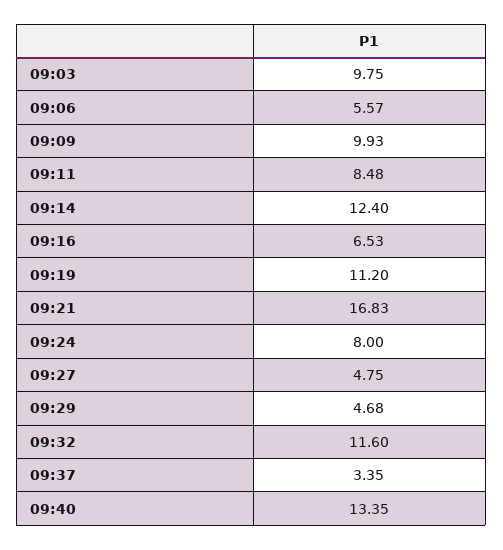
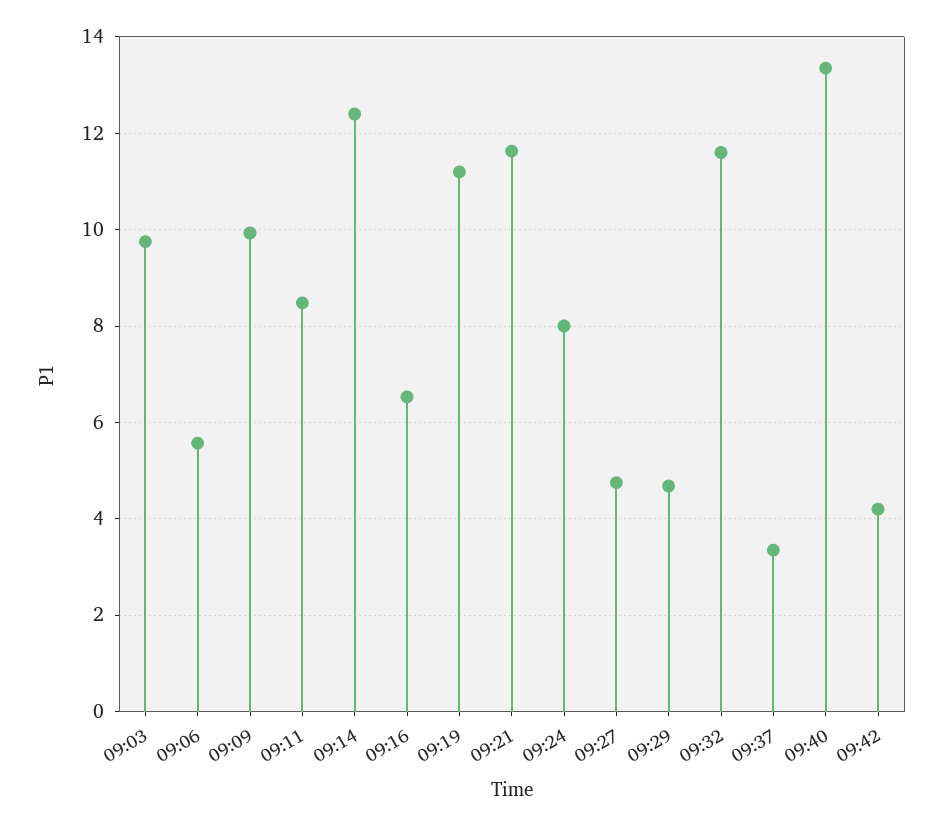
09:21: 16.83 -> 11.6
09:42: none -> 4.2

